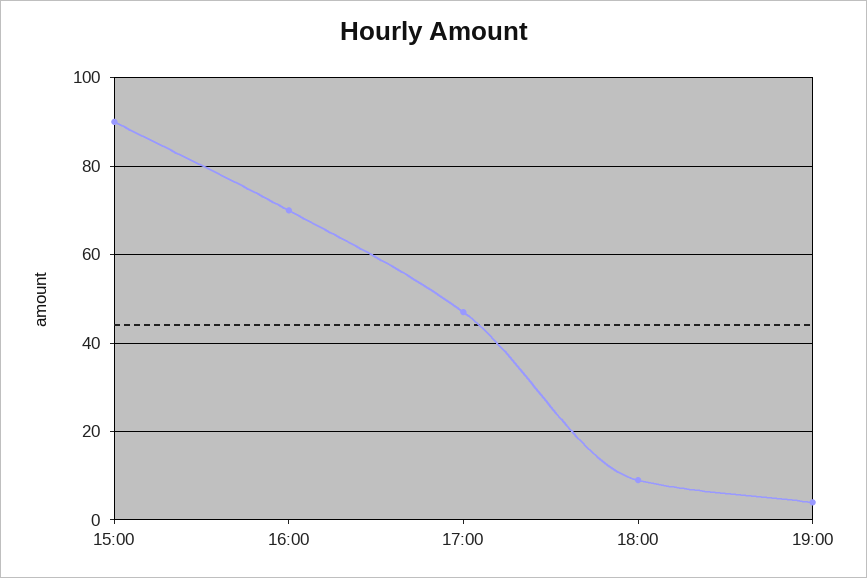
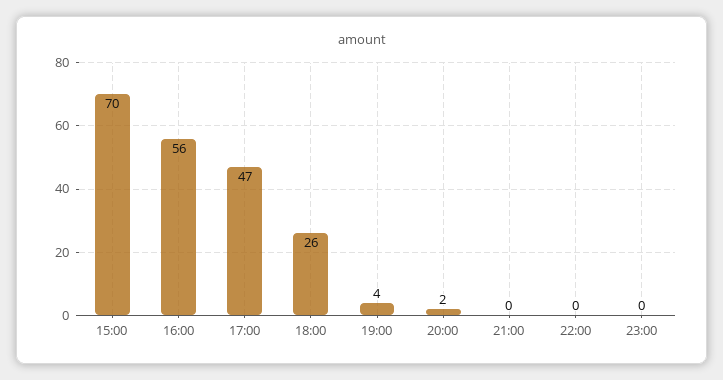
15:00: 90 -> 70
16:00: 70 -> 56
18:00: 10 -> 26
20:00: none -> 2
21:00: none -> 0
22:00: none -> 0
23:00: none -> 0

